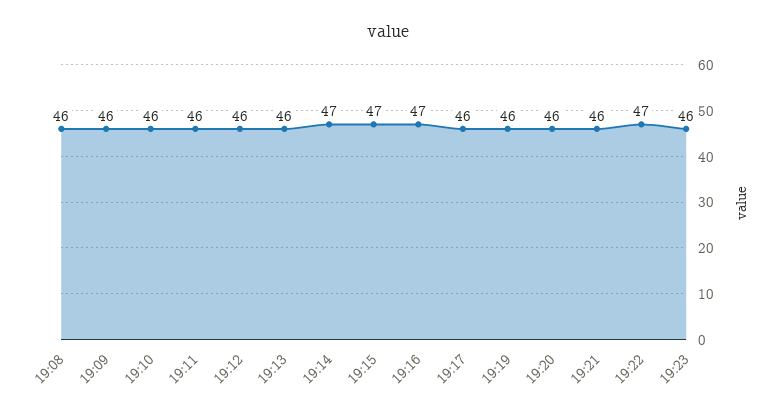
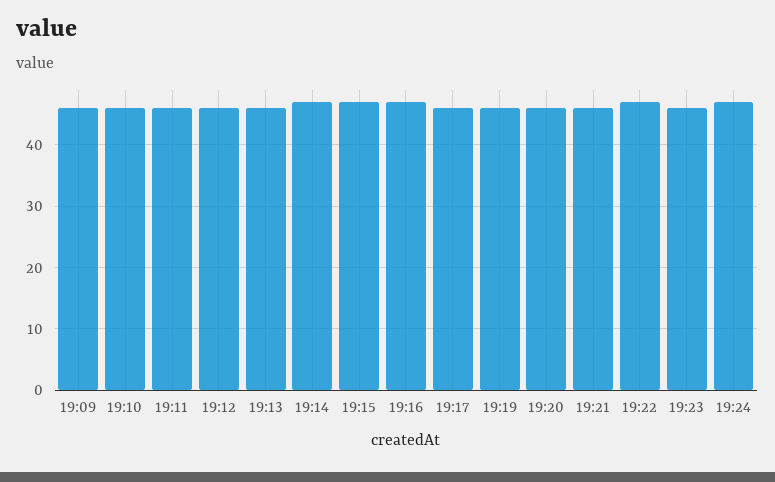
19:08: 46 -> none
19:24: none -> 47

